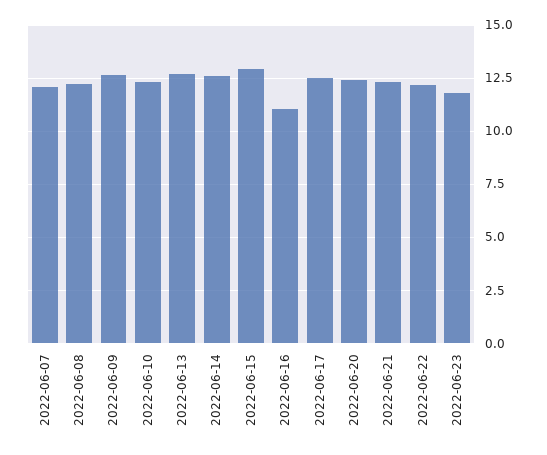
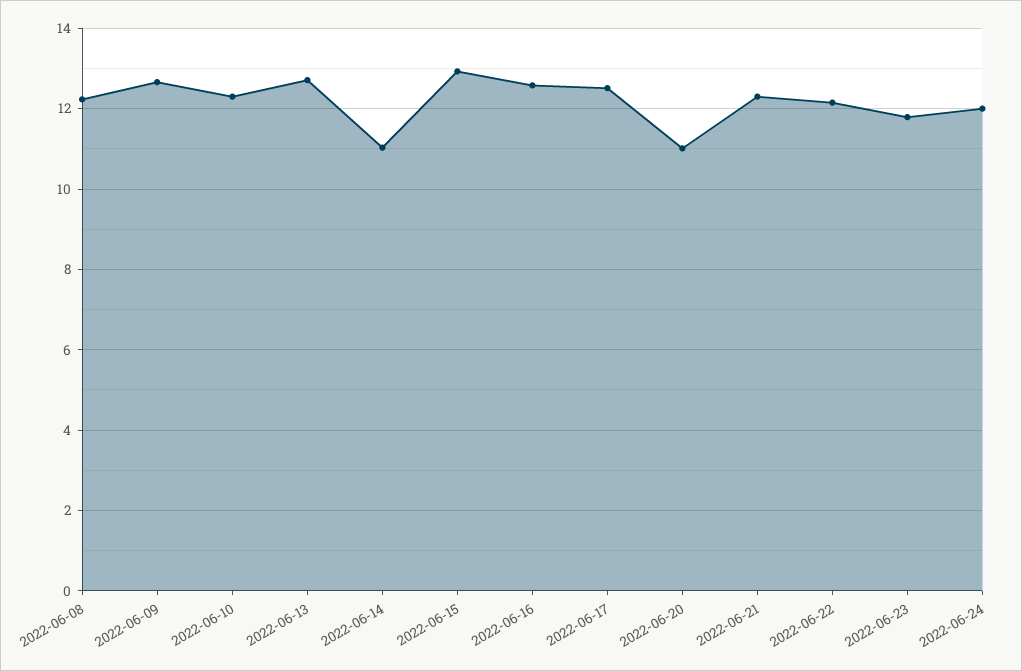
2022-06-07: 12 -> none
2022-06-14: 12.5 -> 11
2022-06-16: 11 -> 12.6
2022-06-20: 12.5 -> 11
2022-06-24: none -> 12

